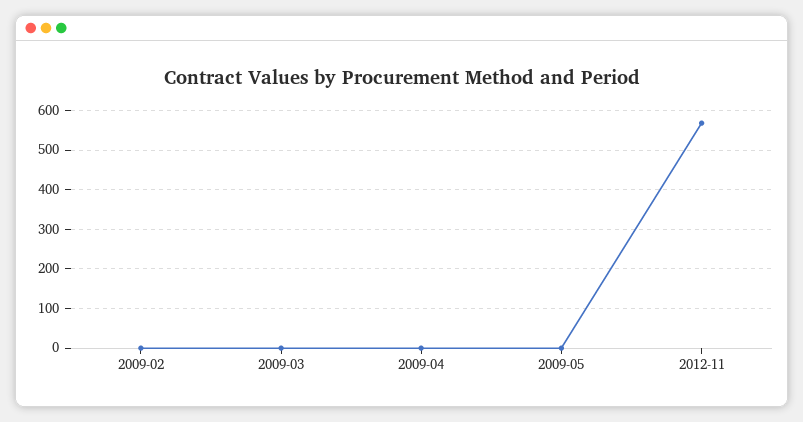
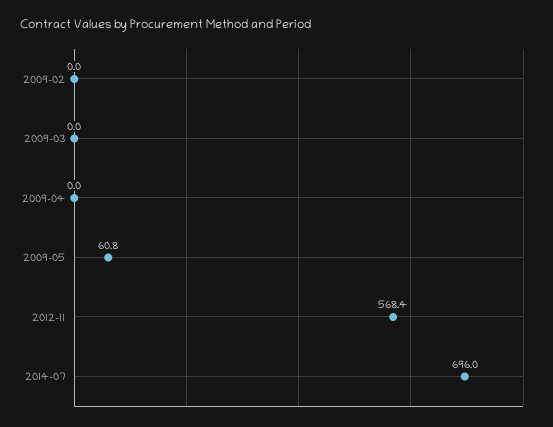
2009-05: 0 -> 60.8
2014-07: none -> 696

